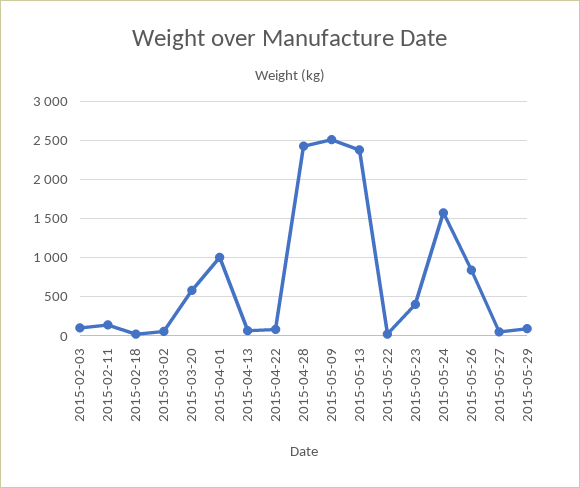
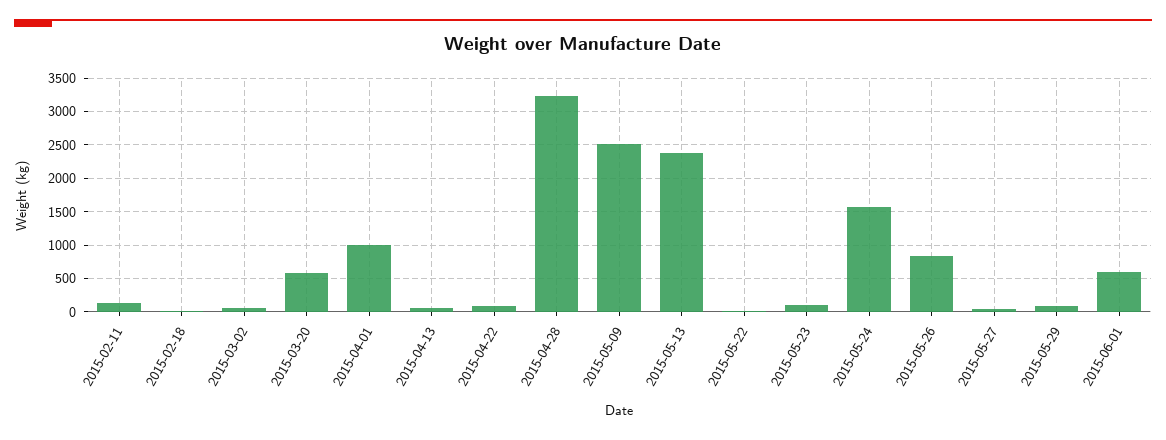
2015-02-03: 100 -> none
2015-04-28: 2400 -> 3200
2015-05-23: 400 -> 100
2015-06-01: none -> 600

